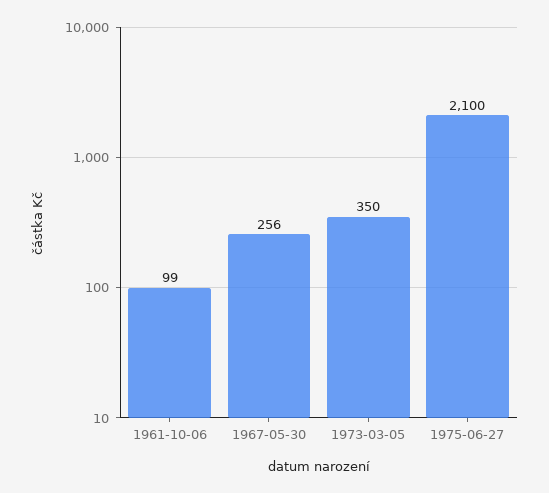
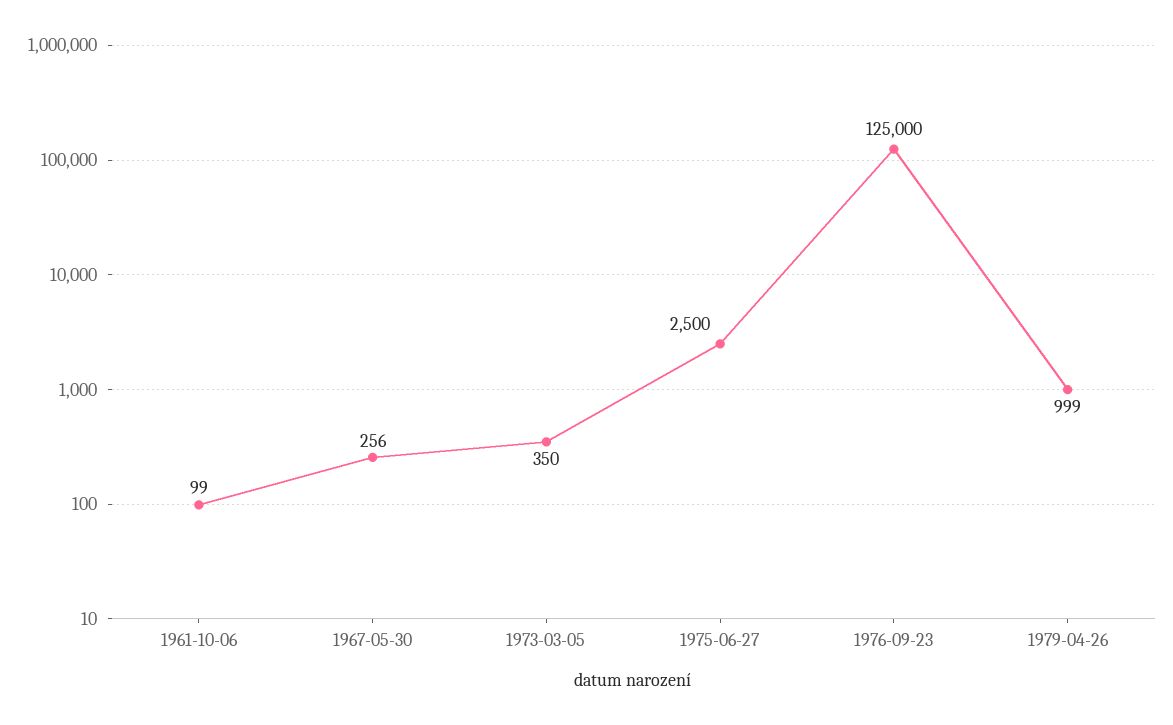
1975-06-27: 2100 -> 2500
1976-09-23: none -> 125000
1979-04-26: none -> 999

